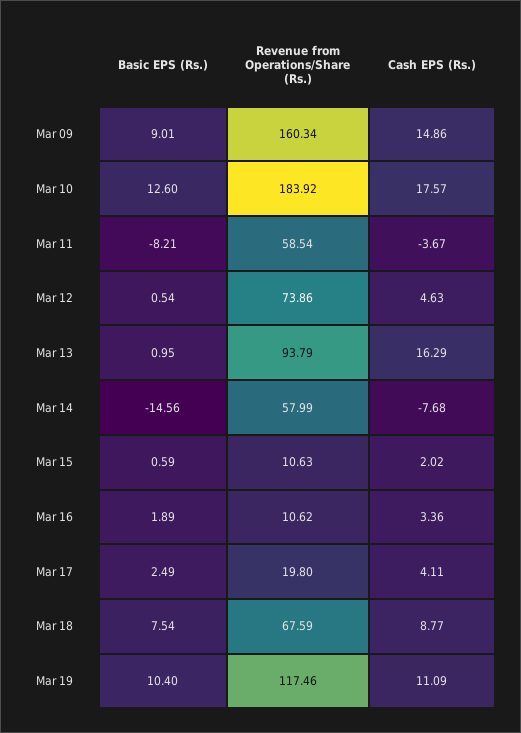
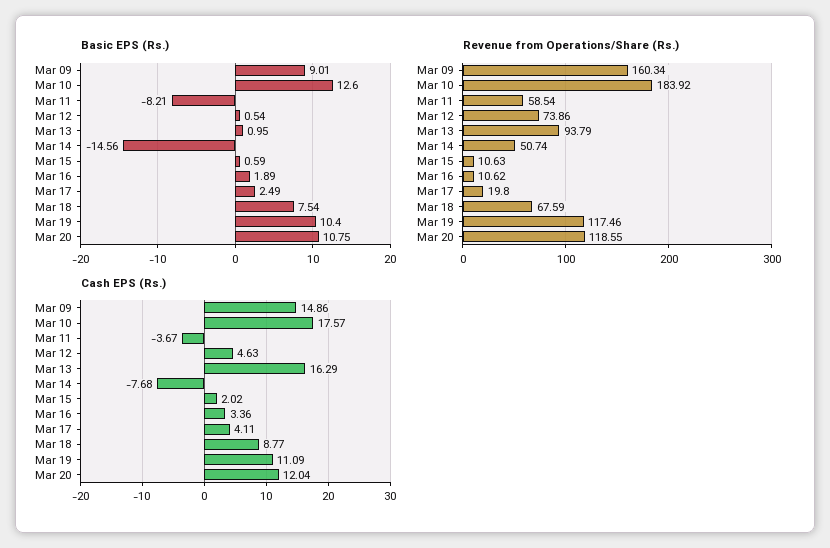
Revenue from Operations/Share (Rs.), Mar 14: 57.99 -> 50.74
Basic EPS (Rs.), Mar 20: none -> 10.75
Revenue from Operations/Share (Rs.), Mar 20: none -> 118.55
Cash EPS (Rs.), Mar 20: none -> 12.04

